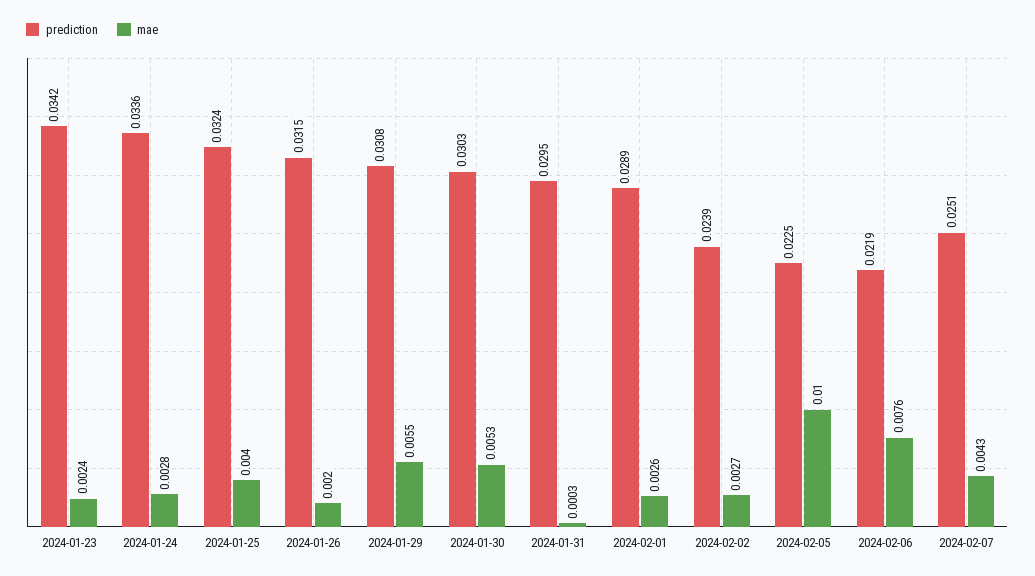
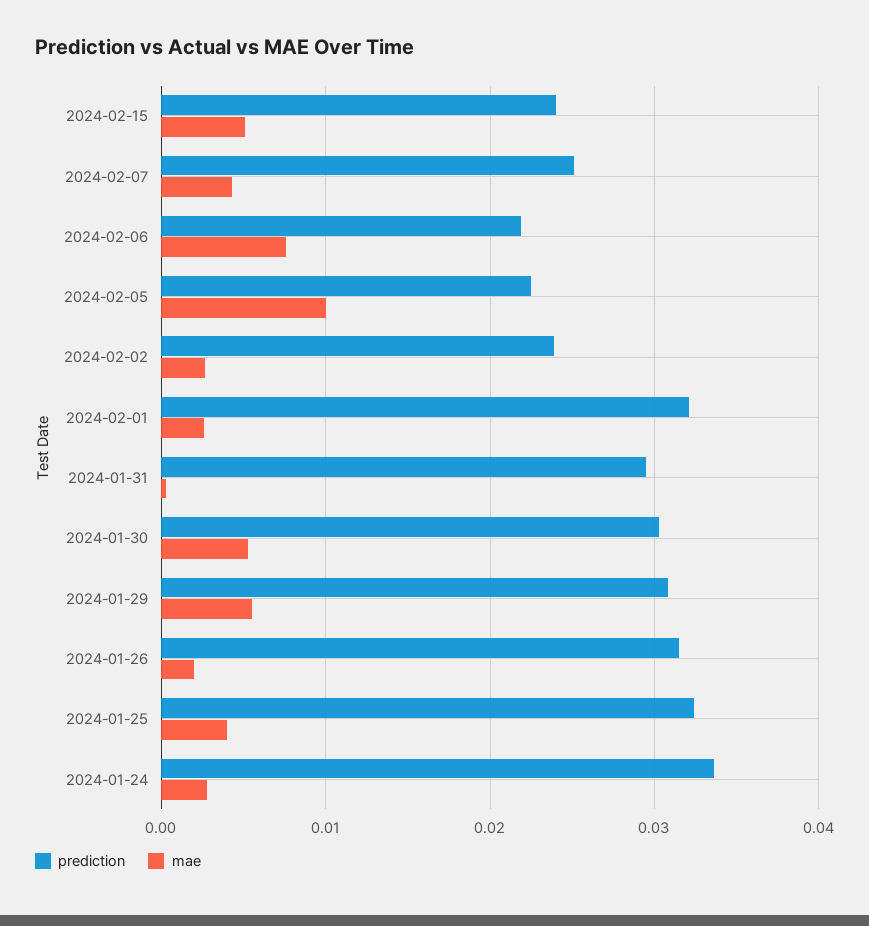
prediction, 2024-01-23: 0.0342 -> none
mae, 2024-01-23: 0.0024 -> none
prediction, 2024-02-01: 0.0289 -> 0.032
prediction, 2024-02-15: none -> 0.024
mae, 2024-02-15: none -> 0.005

